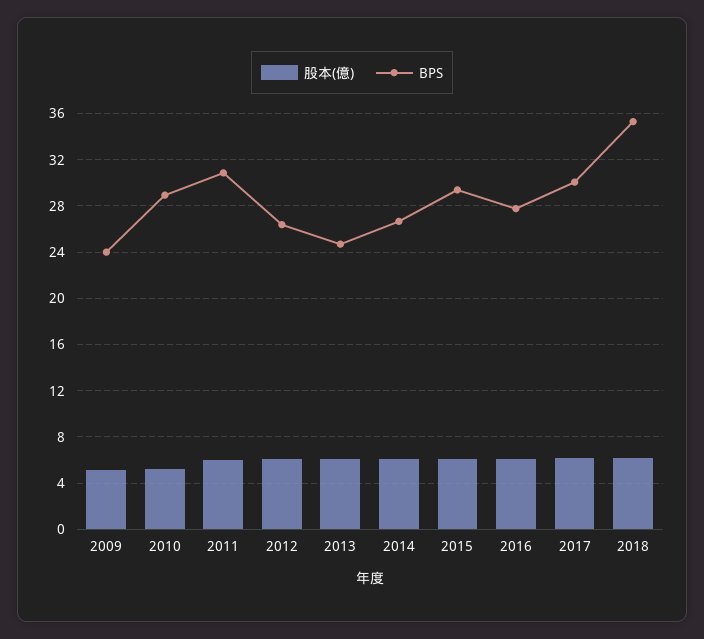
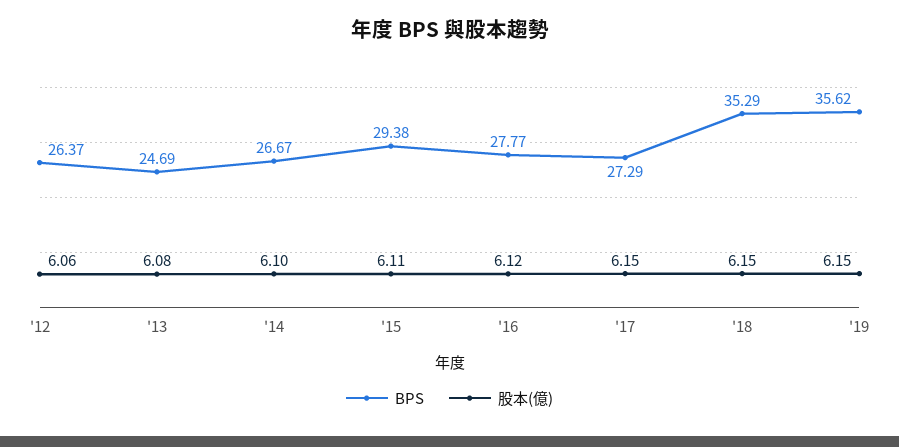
股本(億), 2009: 5 -> none
BPS, 2009: 24 -> none
股本(億), 2010: 5 -> none
BPS, 2010: 29 -> none
股本(億), 2011: 6 -> none
BPS, 2011: 31 -> none
BPS, 2017: 30 -> 27.29
BPS, '19: none -> 35.62
股本(億), '19: none -> 6.15

